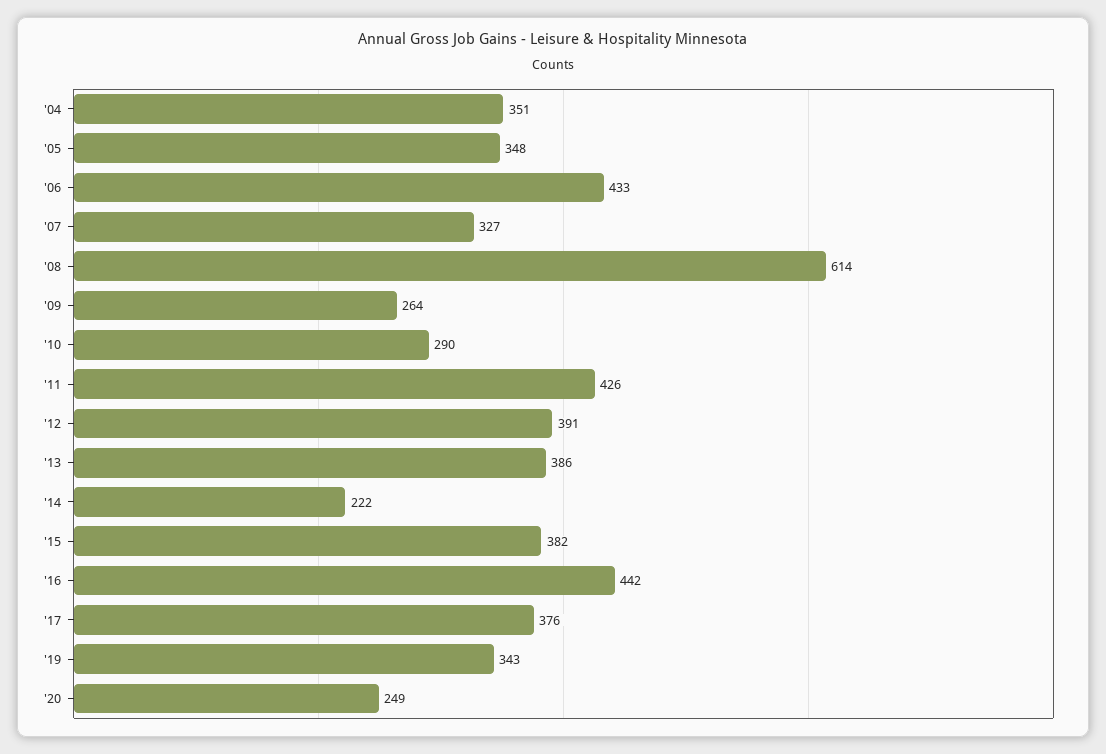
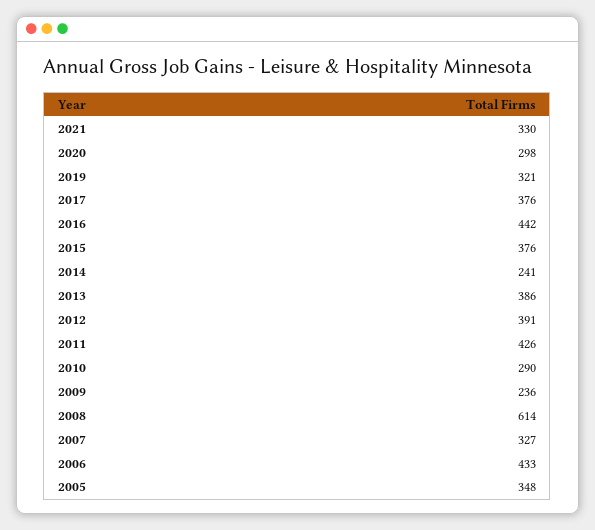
'04: 351 -> none
'09: 264 -> 236
'14: 222 -> 241
'15: 382 -> 376
'19: 343 -> 321
'20: 249 -> 298
2021: none -> 330

